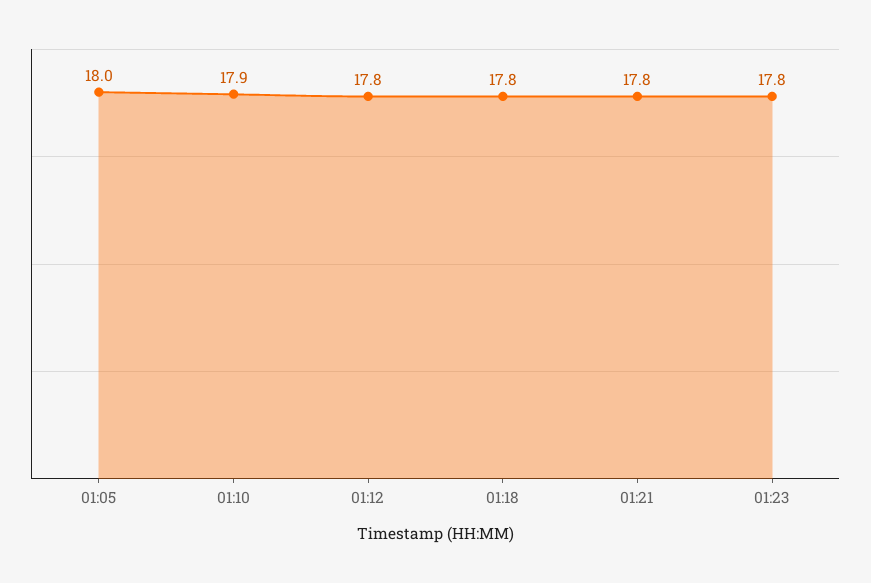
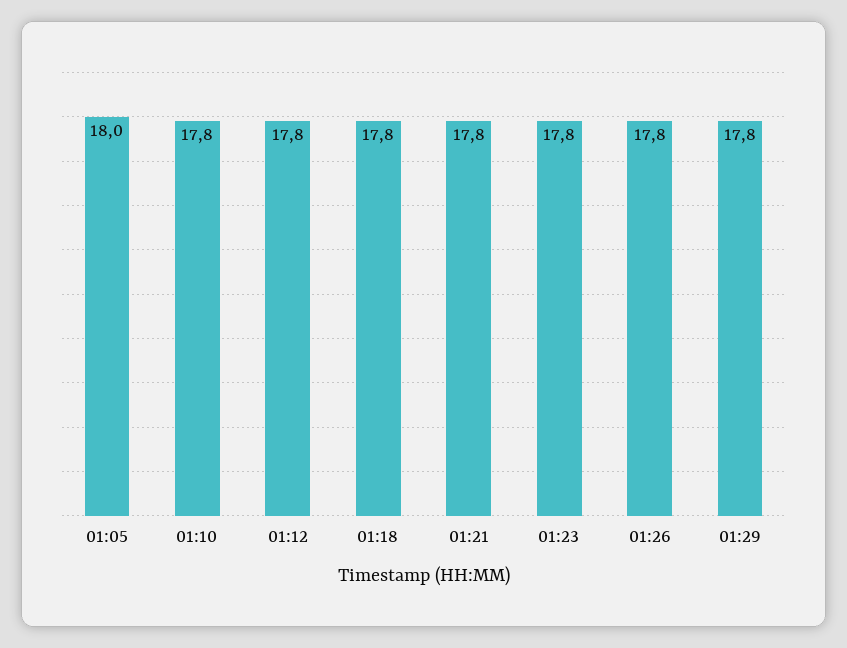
01:10: 17.9 -> 17.8
01:26: none -> 17.8
01:29: none -> 17.8

